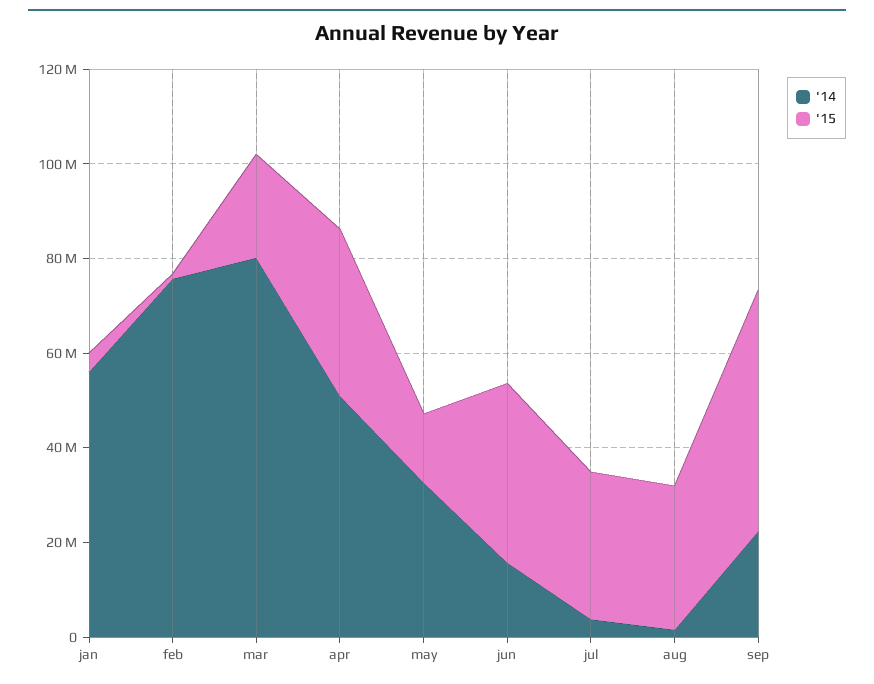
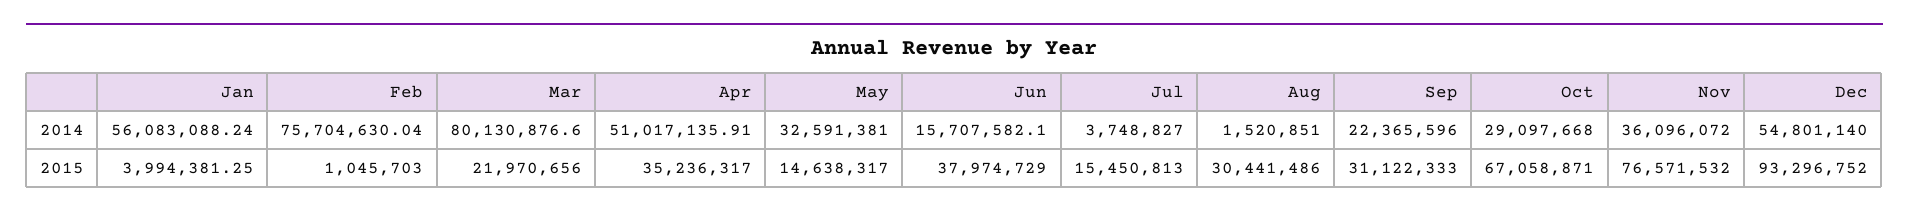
'15, jul: 30000000 -> 15450813
'15, sep: 50000000 -> 31122333
'14, Oct: none -> 29097668
'14, Nov: none -> 36096072
'14, Dec: none -> 54801140
'15, Oct: none -> 67058871
'15, Nov: none -> 76571532
'15, Dec: none -> 93296752

